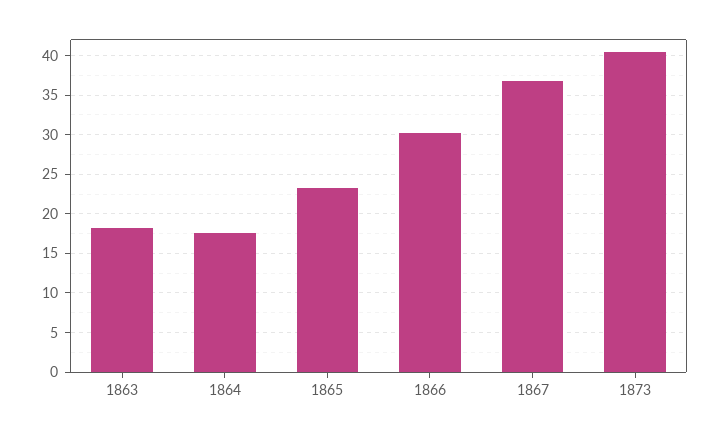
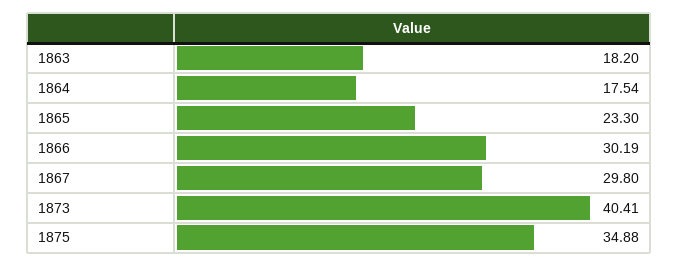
1867: 37 -> 29.8
1875: none -> 34.88

